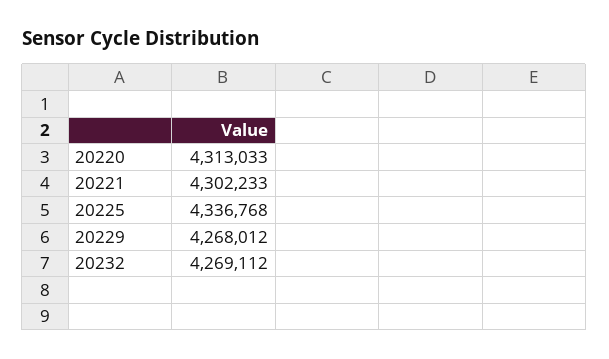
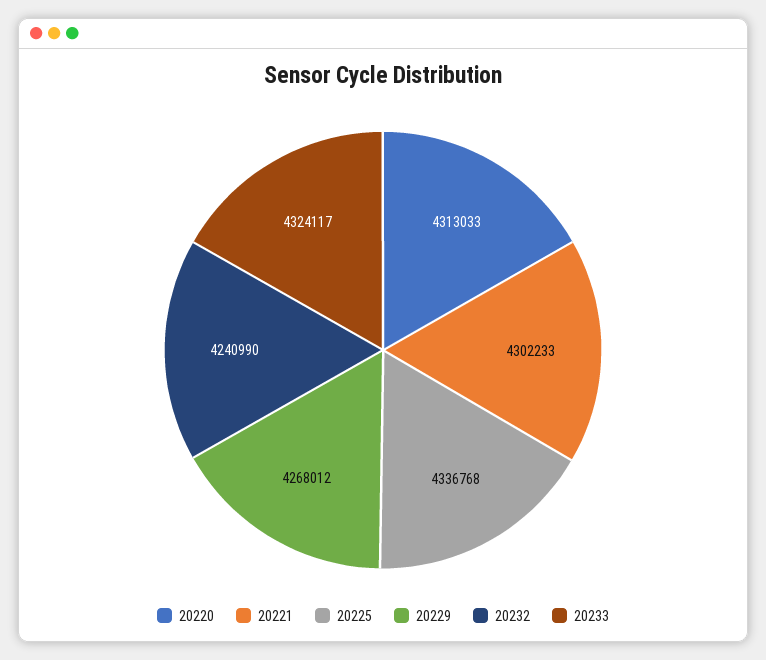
20232: 4269112 -> 4240990
20233: none -> 4324117

